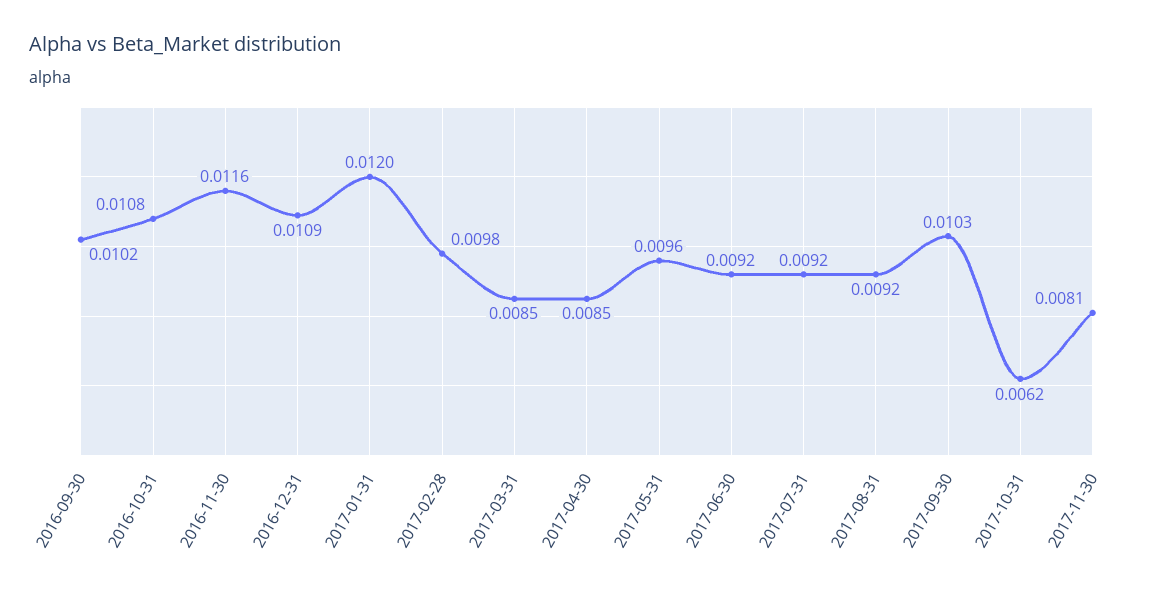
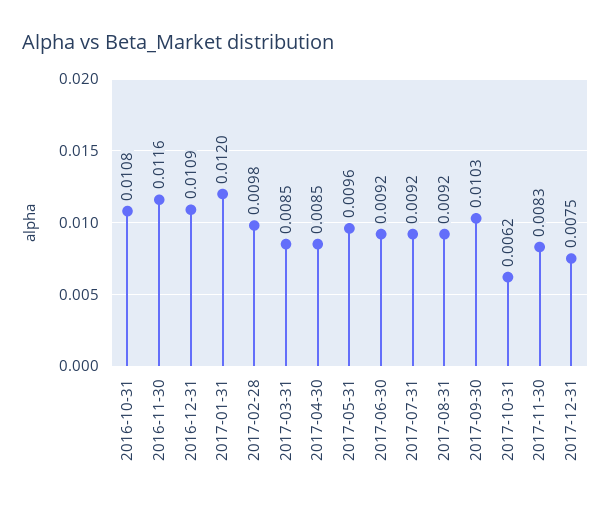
2016-09-30: 0.0102 -> none
2017-11-30: 0.0081 -> 0.0083
2017-12-31: none -> 0.0075

